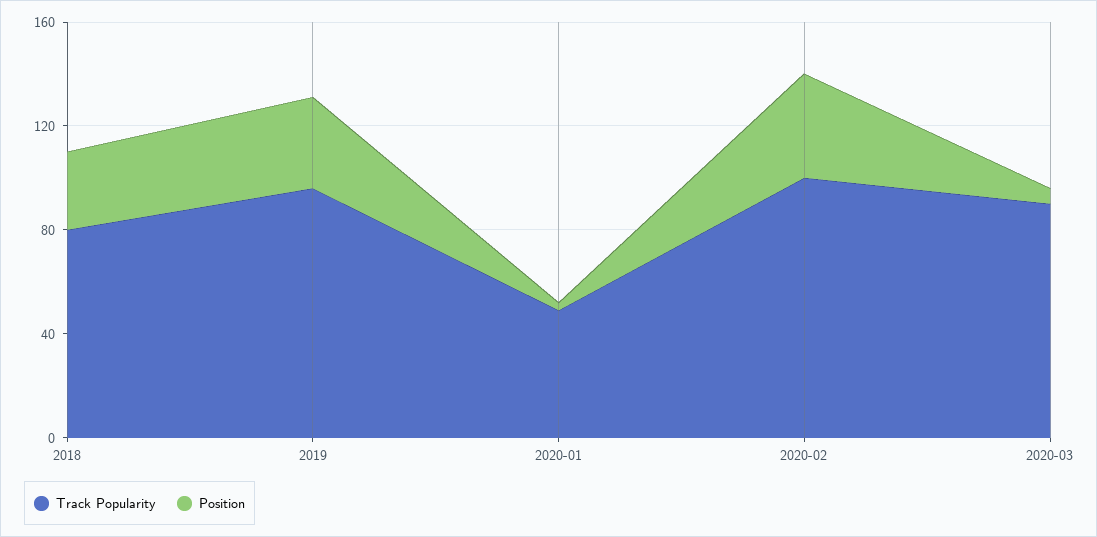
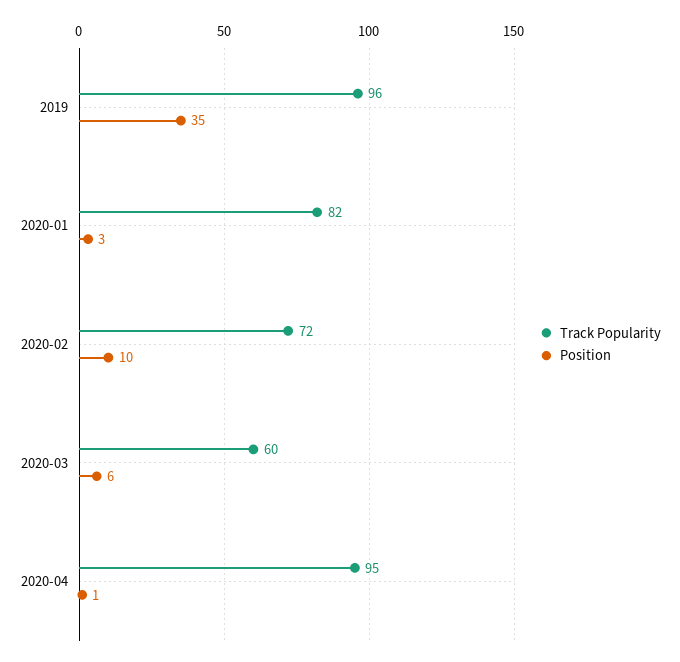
Track Popularity, 2018: 80 -> none
Position, 2018: 30 -> none
Track Popularity, 2020-01: 50 -> 82
Track Popularity, 2020-02: 100 -> 72
Position, 2020-02: 40 -> 10
Track Popularity, 2020-03: 90 -> 60
Track Popularity, 2020-04: none -> 95
Position, 2020-04: none -> 1

